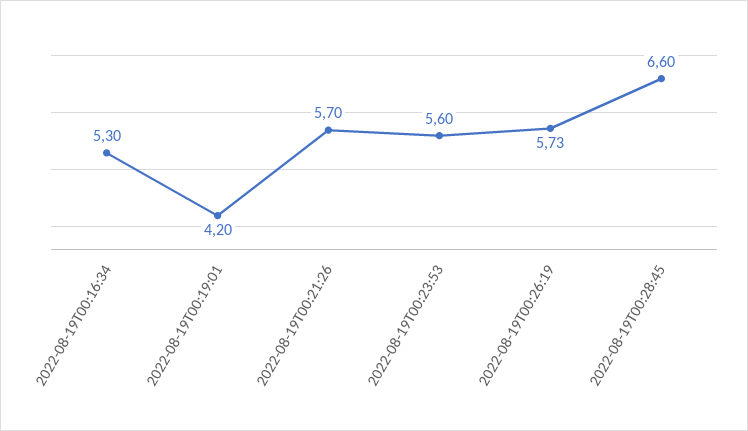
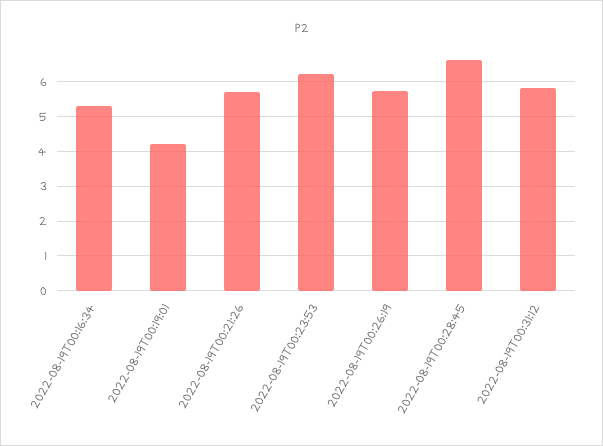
2022-08-19T00:23:53: 5.6 -> 6.2
2022-08-19T00:31:12: none -> 5.8

